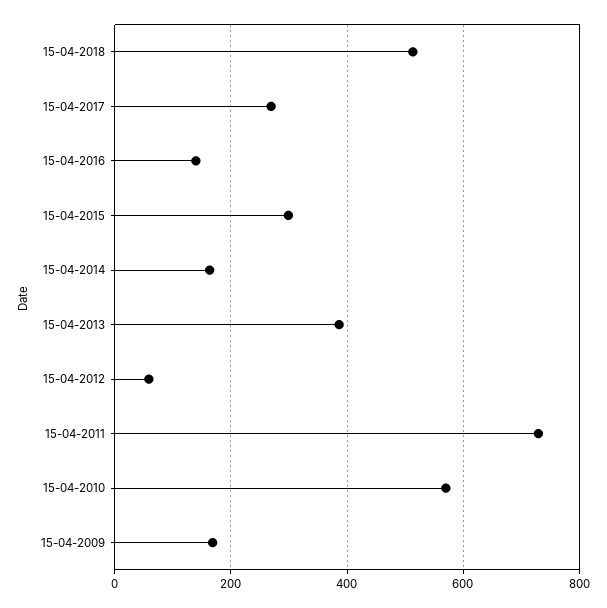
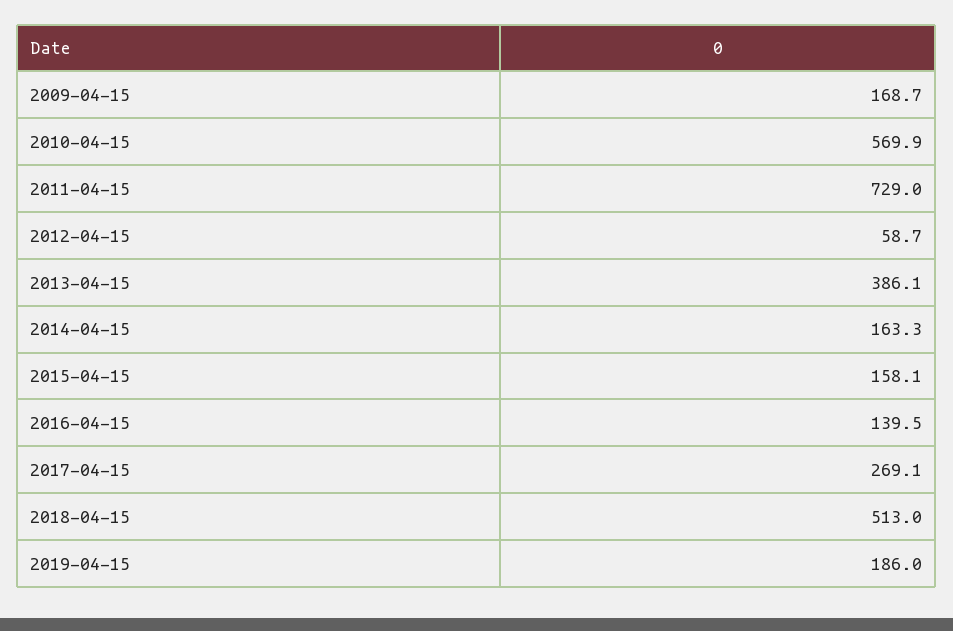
15-04-2015: 300 -> 158.1
2019-04-15: none -> 186

